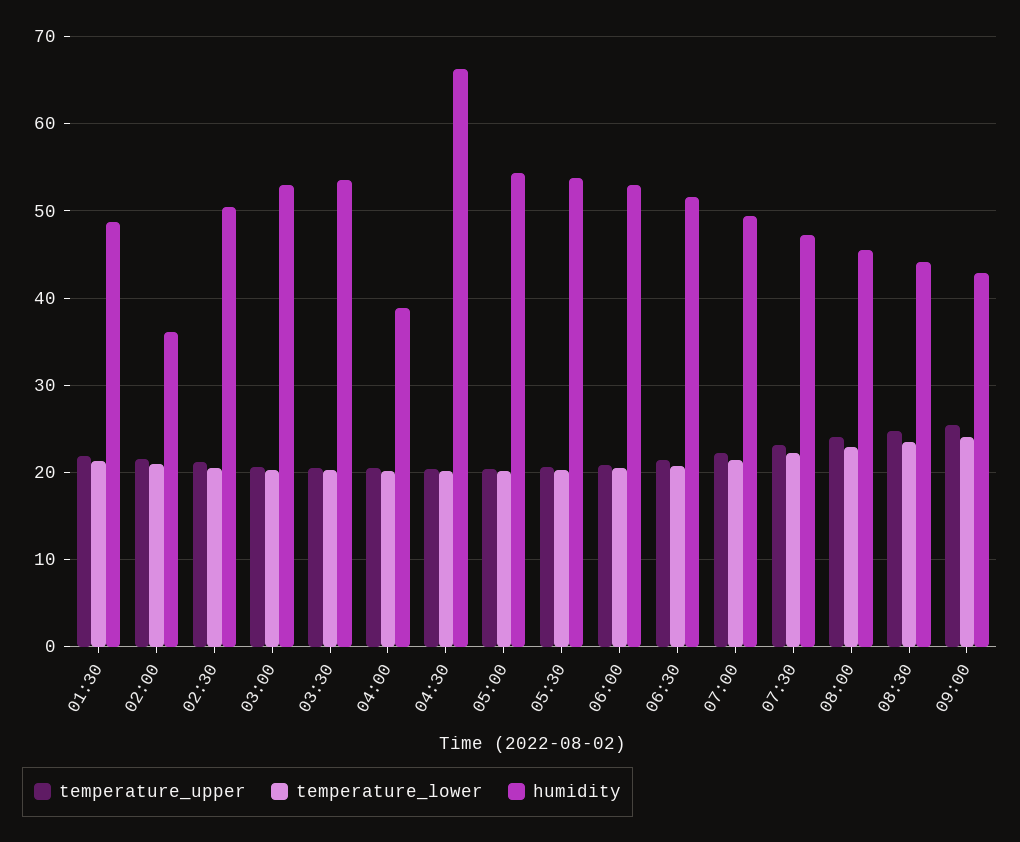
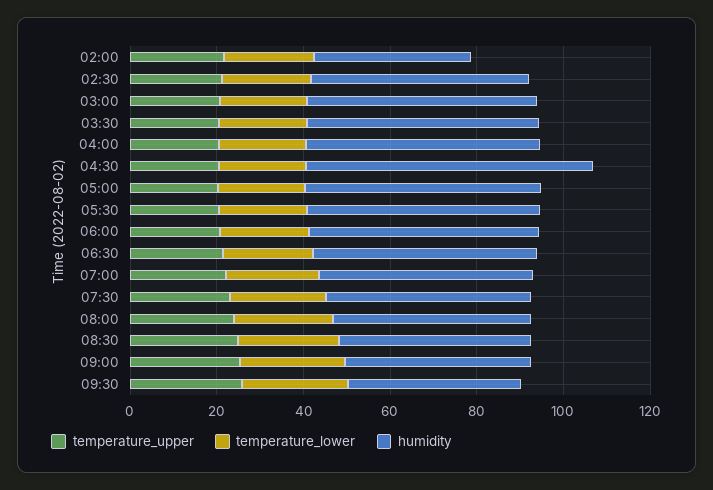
temperature_upper, 01:30: 22 -> none
temperature_lower, 01:30: 21 -> none
humidity, 01:30: 49 -> none
humidity, 04:00: 39 -> 55
temperature_upper, 09:30: none -> 25
temperature_lower, 09:30: none -> 25
humidity, 09:30: none -> 40

